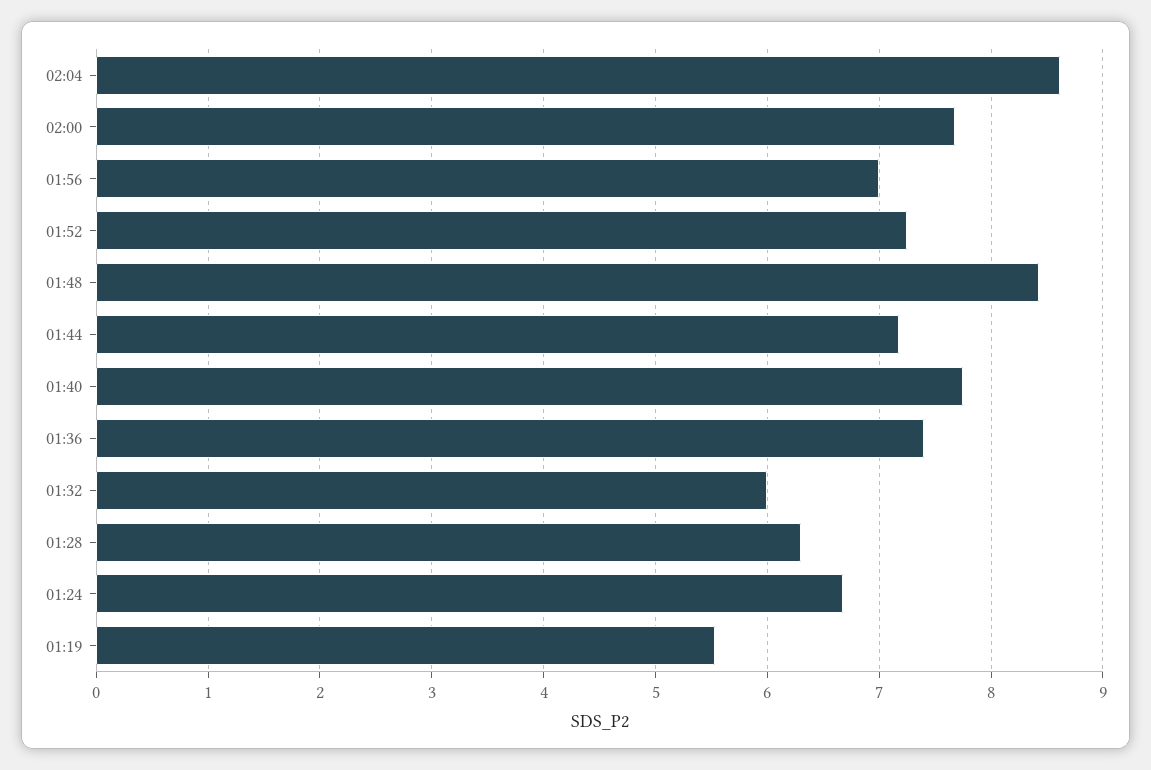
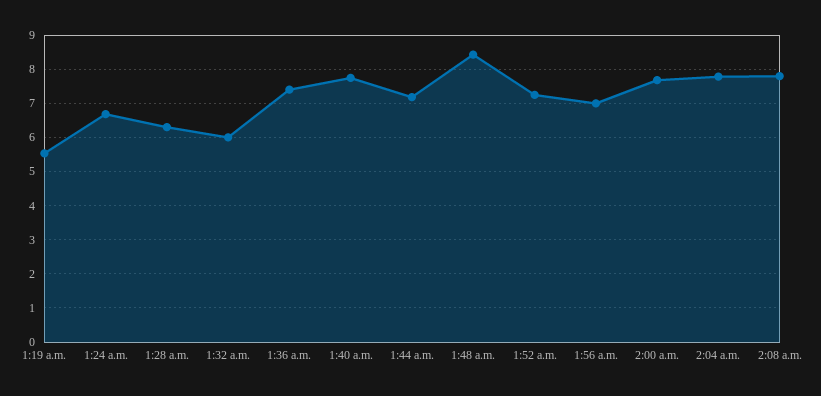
02:04: 8.6 -> 7.8
2:08 a.m.: none -> 7.8

